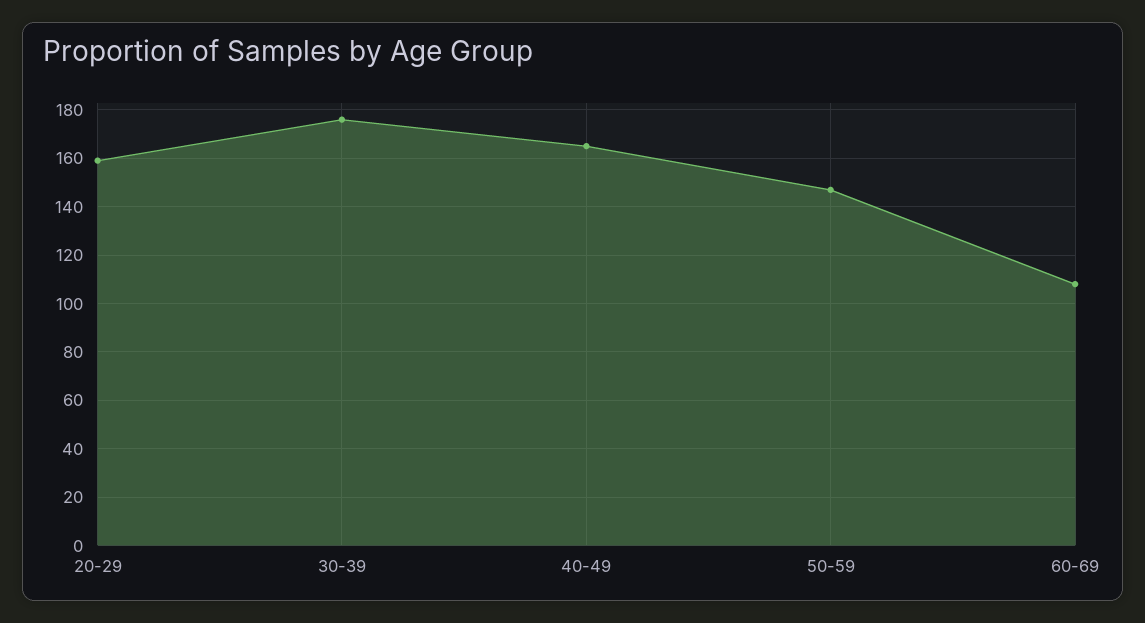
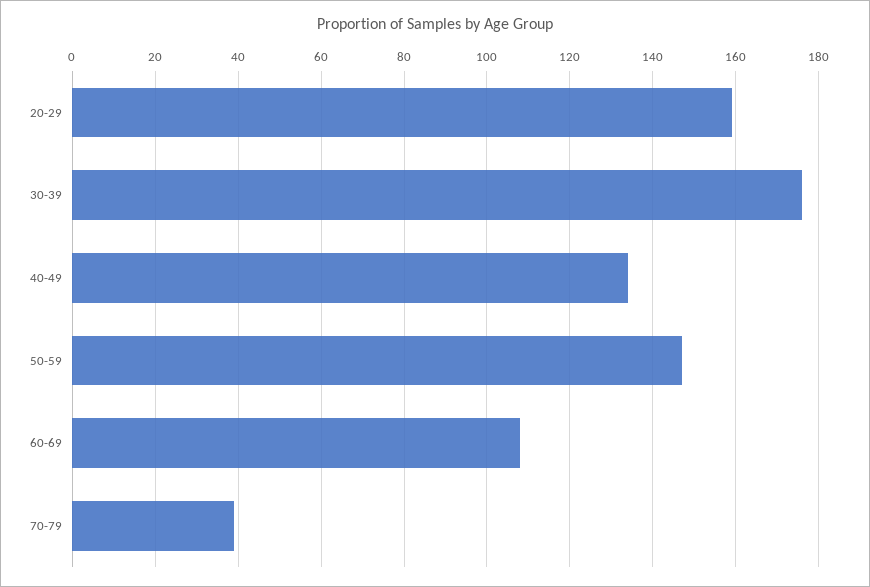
40-49: 165 -> 135
70-79: none -> 40

